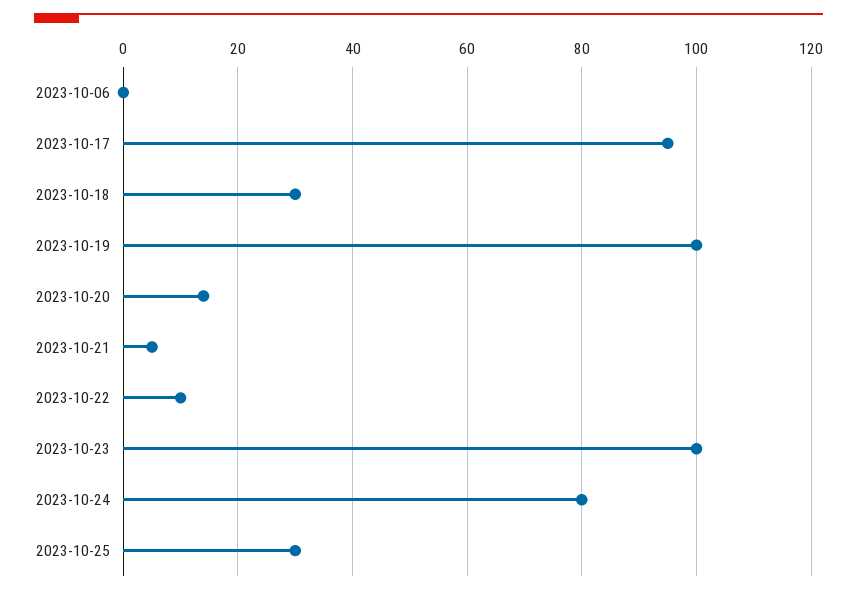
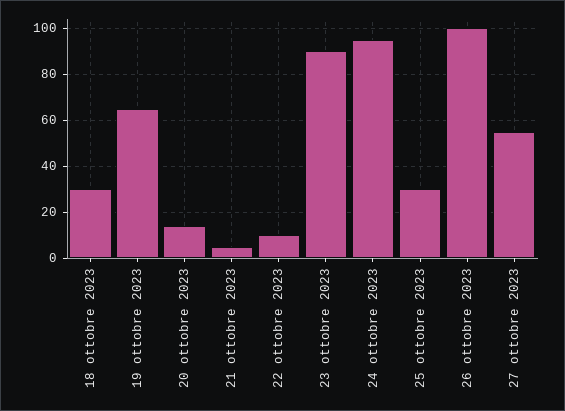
2023-10-06: 0 -> none
2023-10-17: 95 -> none
2023-10-19: 100 -> 65
2023-10-23: 100 -> 90
2023-10-24: 80 -> 95
26 ottobre 2023: none -> 100
27 ottobre 2023: none -> 55

